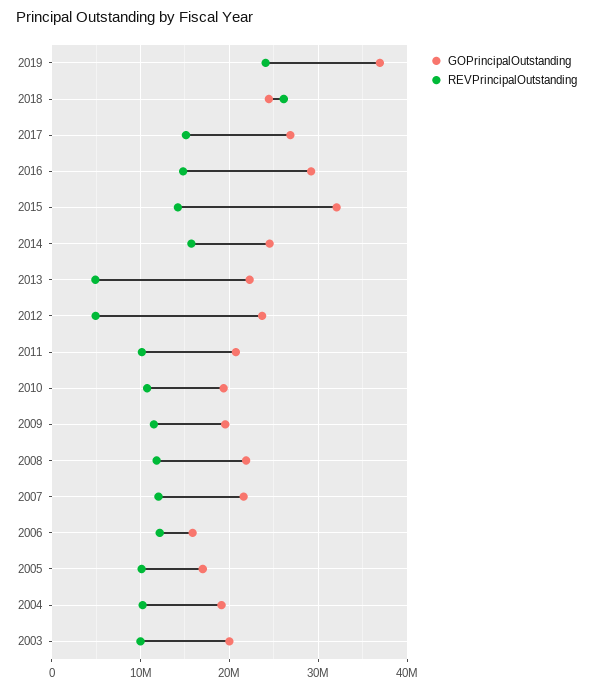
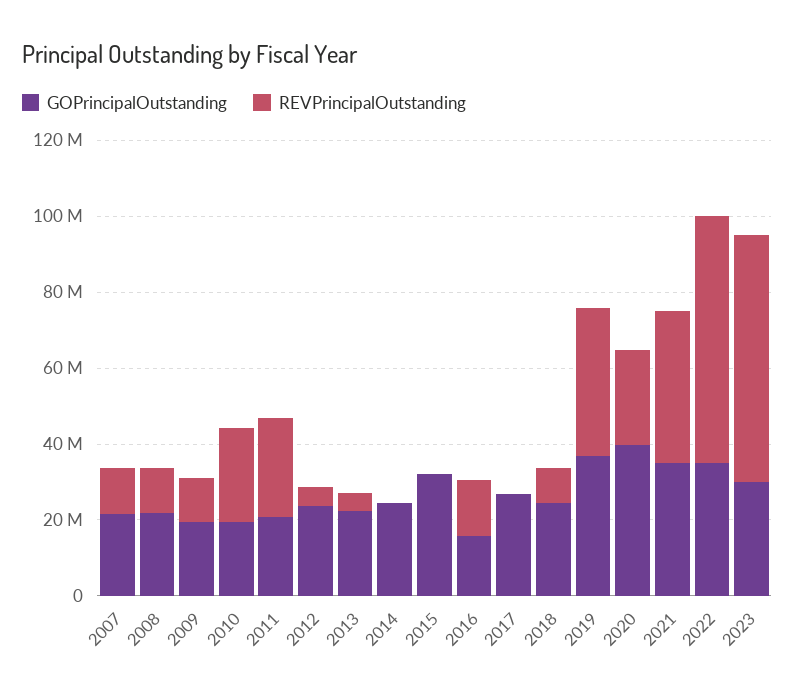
REVPrincipalOutstanding, 2019: 24000000 -> 40000000
REVPrincipalOutstanding, 2018: 26000000 -> 10000000
REVPrincipalOutstanding, 2017: 15000000 -> 0
GOPrincipalOutstanding, 2016: 29000000 -> 15000000
REVPrincipalOutstanding, 2015: 14000000 -> 0
REVPrincipalOutstanding, 2014: 16000000 -> 0
REVPrincipalOutstanding, 2011: 10000000 -> 25000000
REVPrincipalOutstanding, 2010: 11000000 -> 25000000
GOPrincipalOutstanding, 2006: 16000000 -> none
REVPrincipalOutstanding, 2006: 12000000 -> none
GOPrincipalOutstanding, 2005: 17000000 -> none
REVPrincipalOutstanding, 2005: 10000000 -> none
GOPrincipalOutstanding, 2004: 19000000 -> none
REVPrincipalOutstanding, 2004: 10000000 -> none
GOPrincipalOutstanding, 2003: 20000000 -> none
REVPrincipalOutstanding, 2003: 10000000 -> none
GOPrincipalOutstanding, 2020: none -> 40000000
REVPrincipalOutstanding, 2020: none -> 25000000
GOPrincipalOutstanding, 2021: none -> 35000000
REVPrincipalOutstanding, 2021: none -> 40000000
GOPrincipalOutstanding, 2022: none -> 35000000
REVPrincipalOutstanding, 2022: none -> 65000000
GOPrincipalOutstanding, 2023: none -> 30000000
REVPrincipalOutstanding, 2023: none -> 65000000

